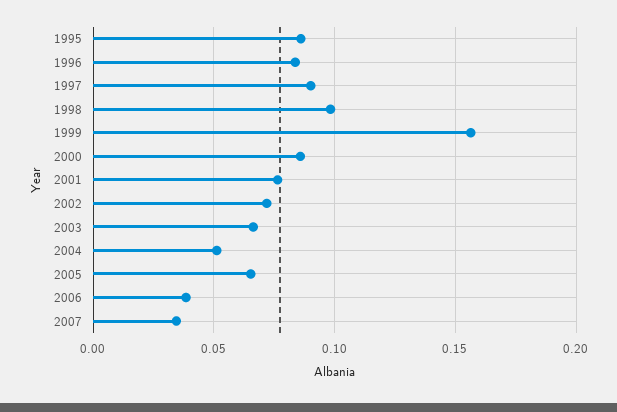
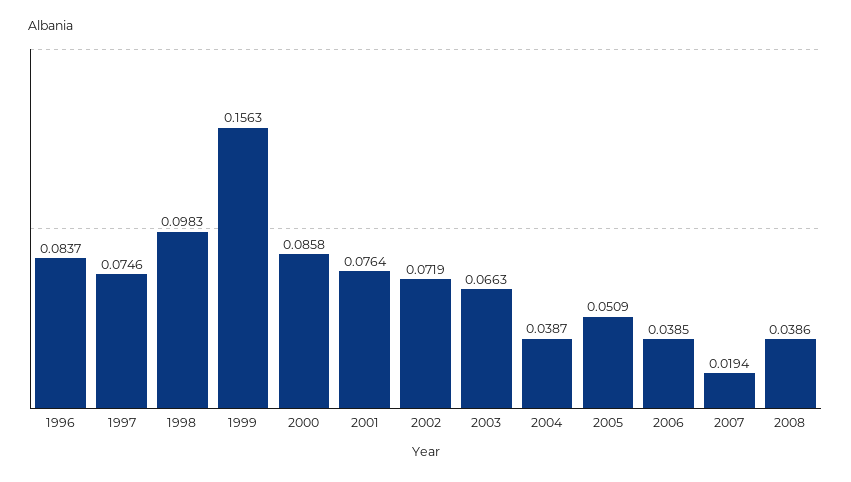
1995: 0.085 -> none
1997: 0.09 -> 0.0746
2004: 0.05 -> 0.0387
2005: 0.065 -> 0.0509
2007: 0.035 -> 0.0194
2008: none -> 0.0386

